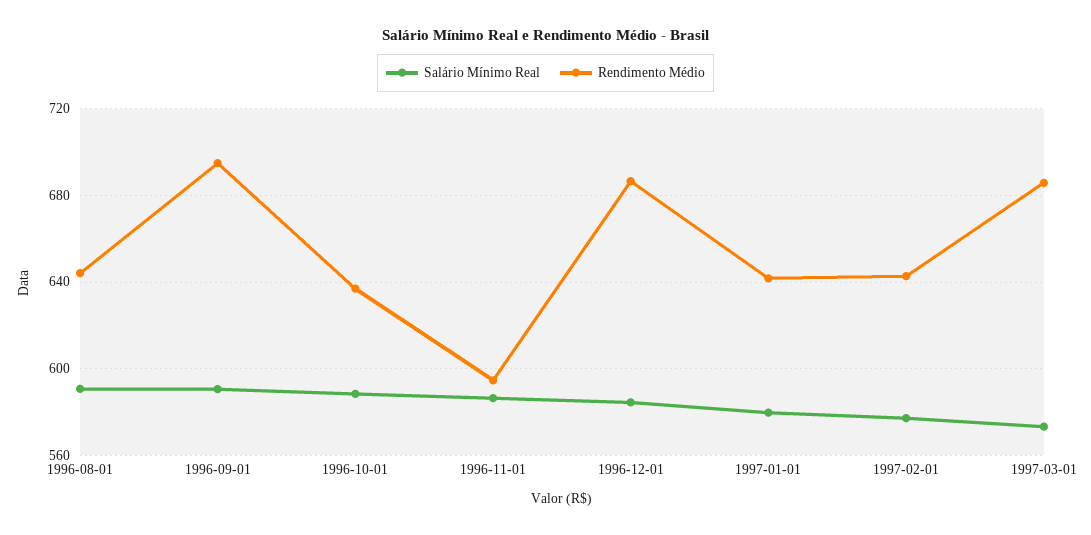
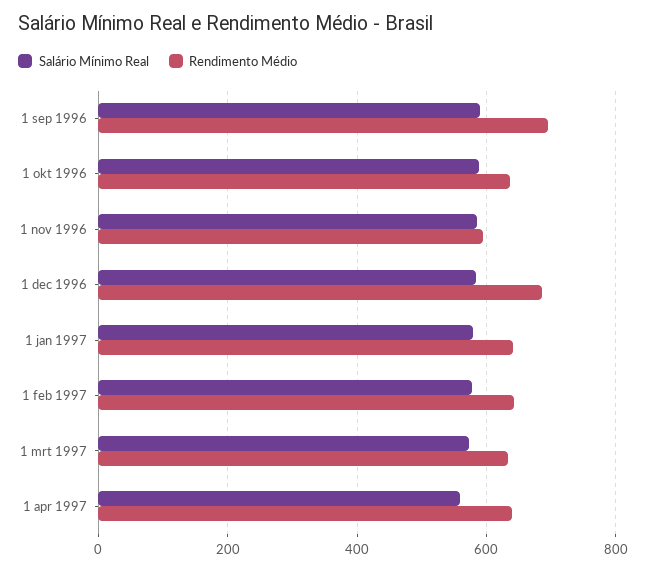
Salário Mínimo Real, 1996-08-01: 590 -> none
Rendimento Médio, 1996-08-01: 645 -> none
Rendimento Médio, 1997-03-01: 685 -> 640
Salário Mínimo Real, 1 apr 1997: none -> 560
Rendimento Médio, 1 apr 1997: none -> 640

